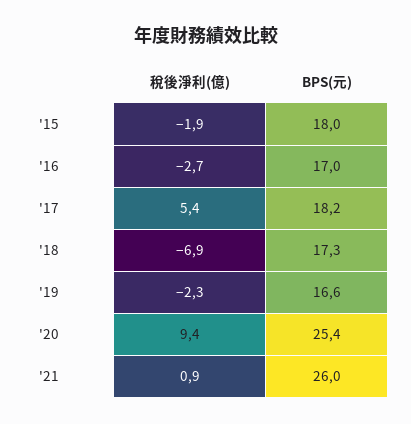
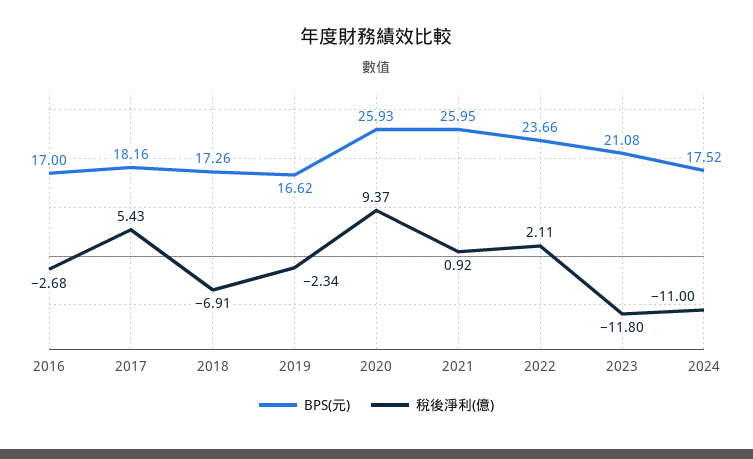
稅後淨利(億), '15: -1.9 -> none
BPS(元), '15: 18 -> none
BPS(元), '20: 25.4 -> 25.93
BPS(元), 2022: none -> 23.66
稅後淨利(億), 2022: none -> 2.11
BPS(元), 2023: none -> 21.08
稅後淨利(億), 2023: none -> -11.8
BPS(元), 2024: none -> 17.52
稅後淨利(億), 2024: none -> -11

